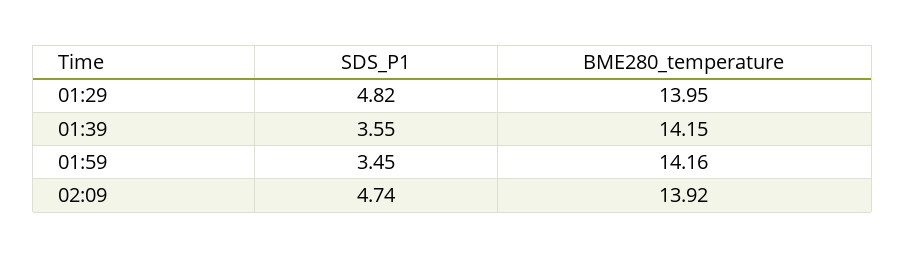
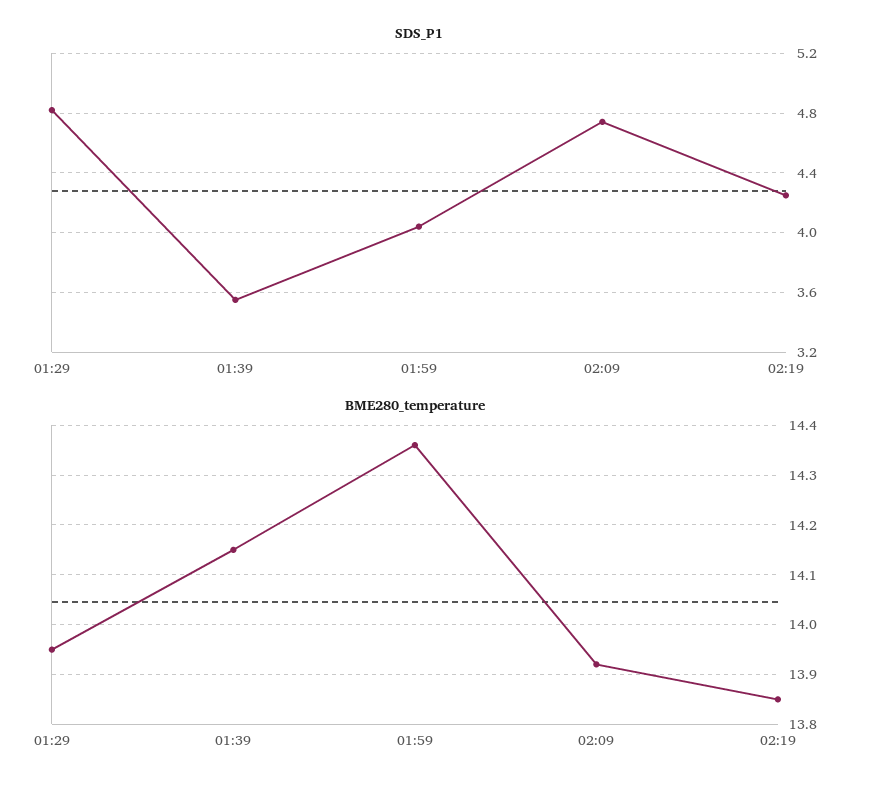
SDS_P1, 01:59: 3.45 -> 4.05
BME280_temperature, 01:59: 14.16 -> 14.35
SDS_P1, 02:19: none -> 4.25
BME280_temperature, 02:19: none -> 13.85

